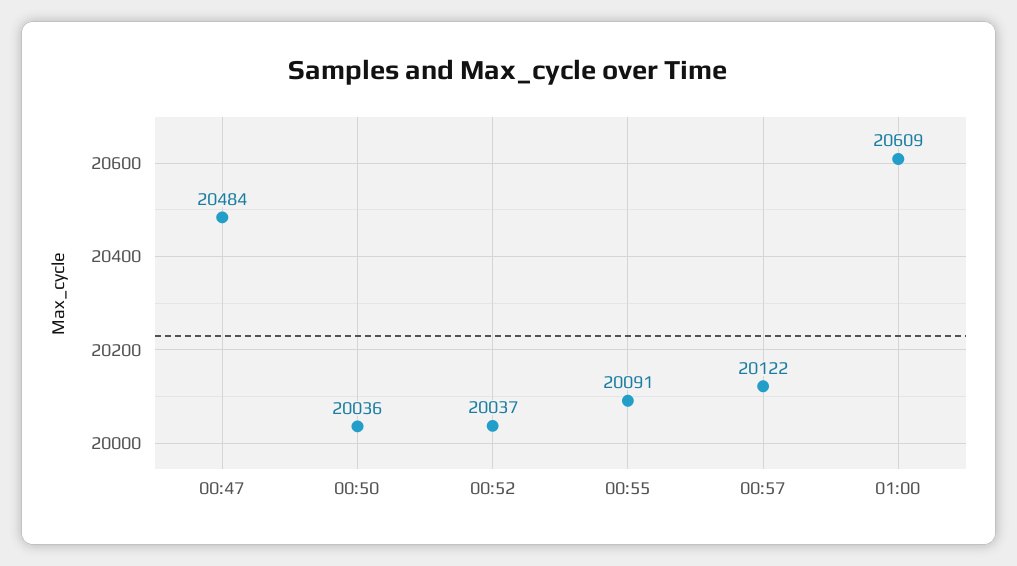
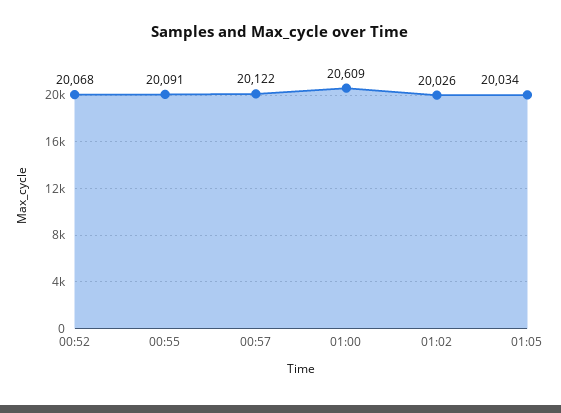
00:47: 20484 -> none
00:50: 20036 -> none
00:52: 20037 -> 20068
01:02: none -> 20026
01:05: none -> 20034

